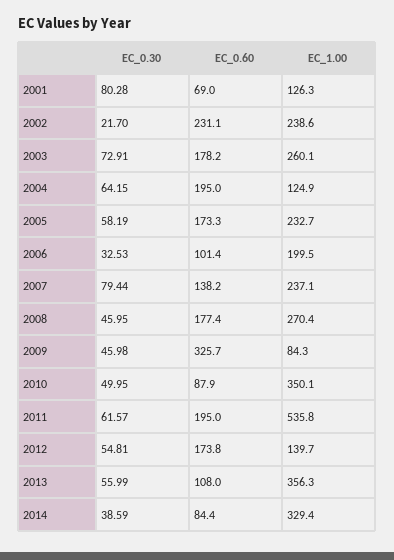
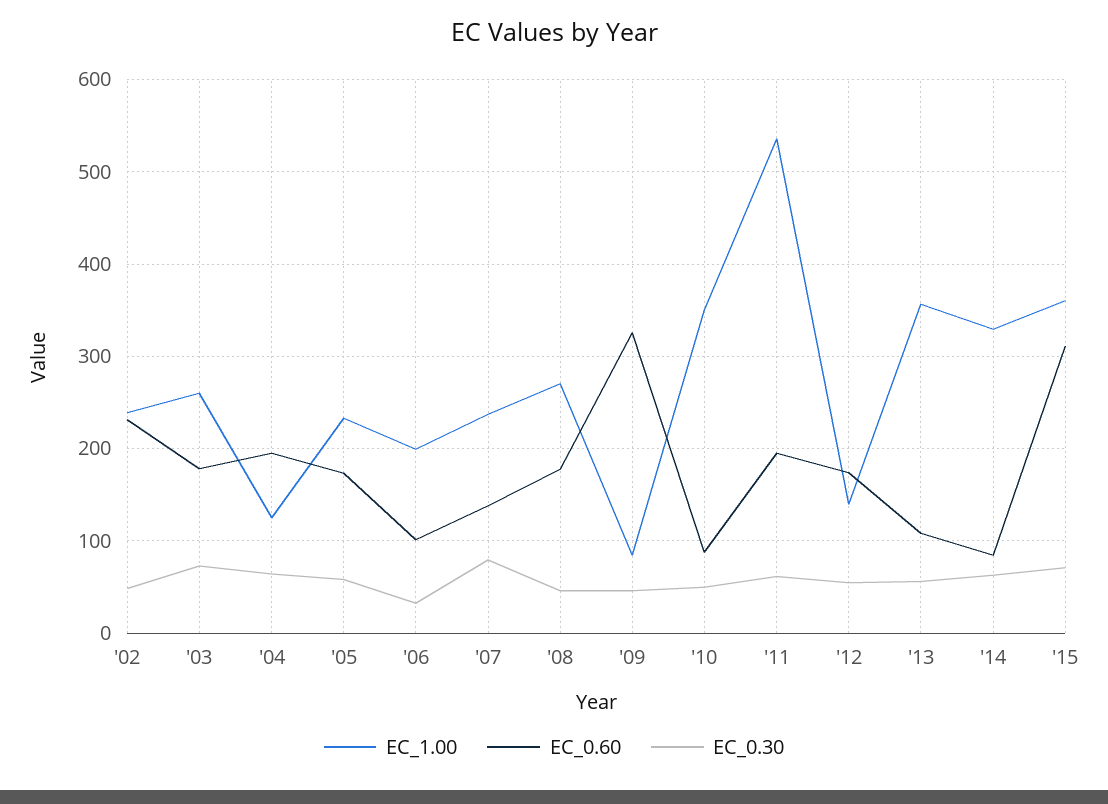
EC_0.30, 2001: 80.28 -> none
EC_0.60, 2001: 69 -> none
EC_1.00, 2001: 126.3 -> none
EC_0.30, 2002: 21.7 -> 50
EC_0.30, 2014: 38.59 -> 60
EC_1.00, '15: none -> 360
EC_0.60, '15: none -> 310
EC_0.30, '15: none -> 70

